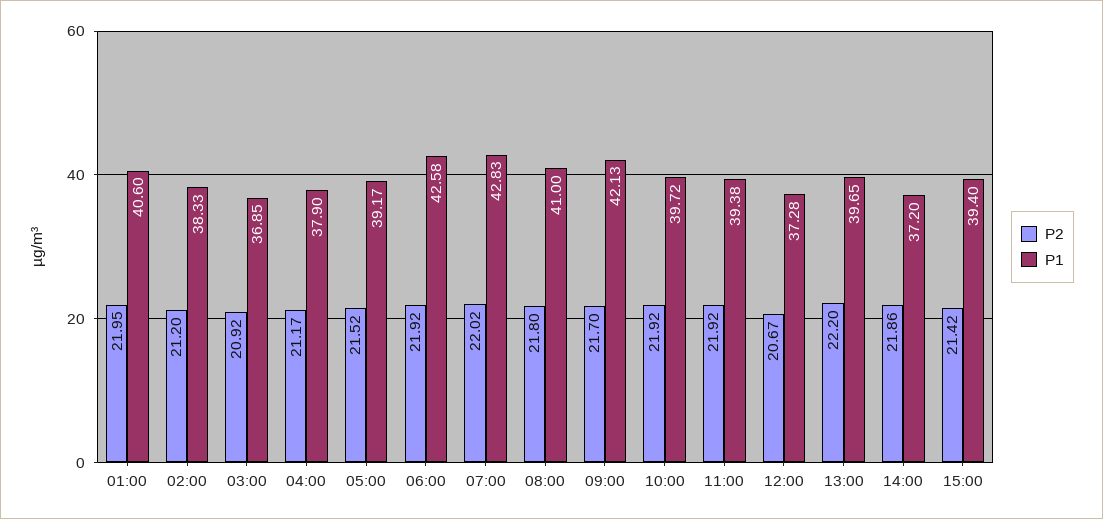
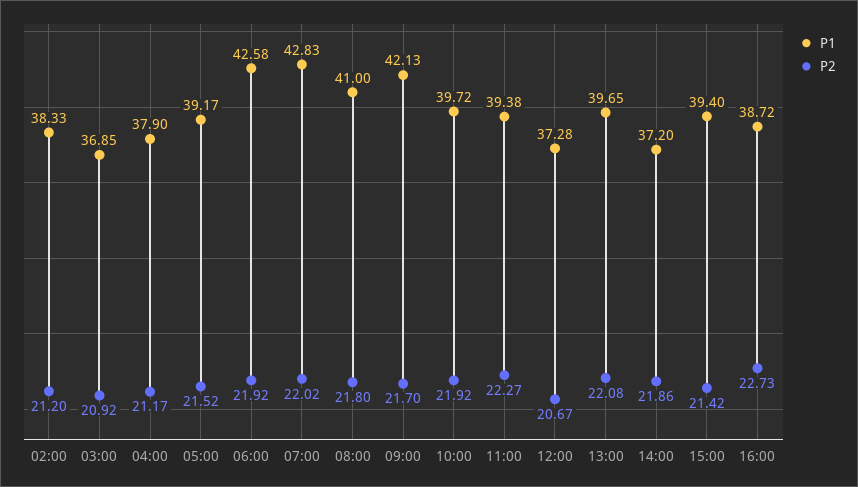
P2, 01:00: 21.95 -> none
P1, 01:00: 40.6 -> none
P2, 11:00: 21.92 -> 22.27
P2, 13:00: 22.2 -> 22.08
P1, 16:00: none -> 38.72
P2, 16:00: none -> 22.73

